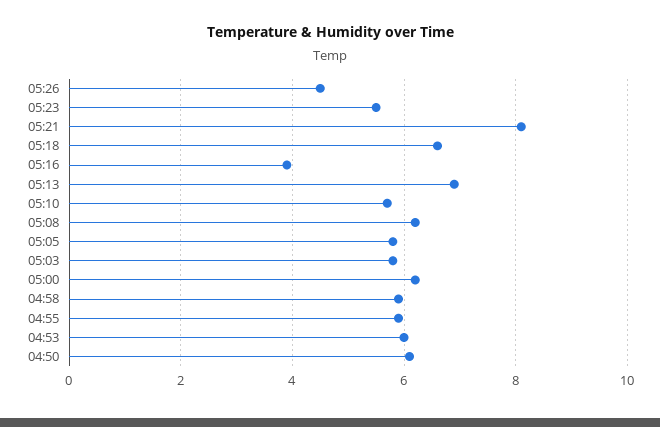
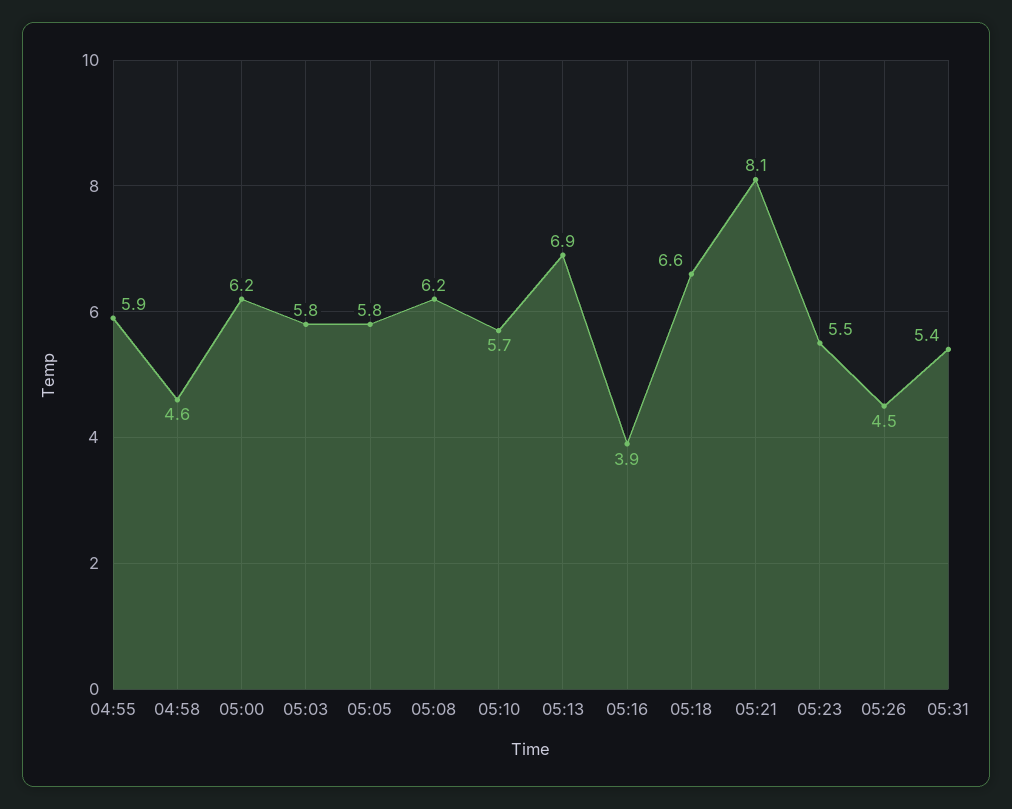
04:58: 6 -> 4.6
04:53: 6 -> none
04:50: 6 -> none
05:31: none -> 5.4

